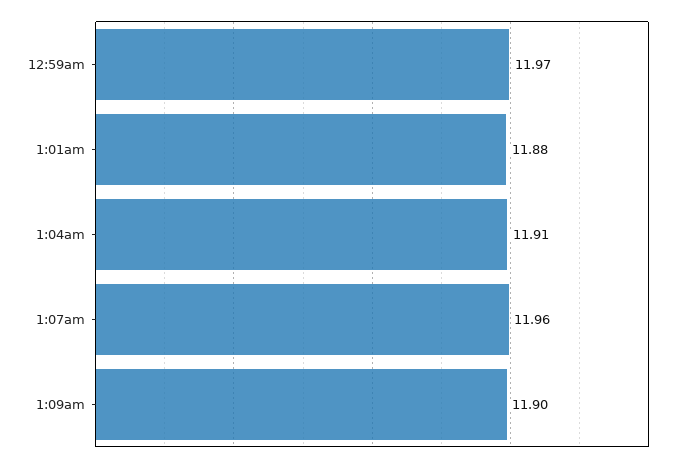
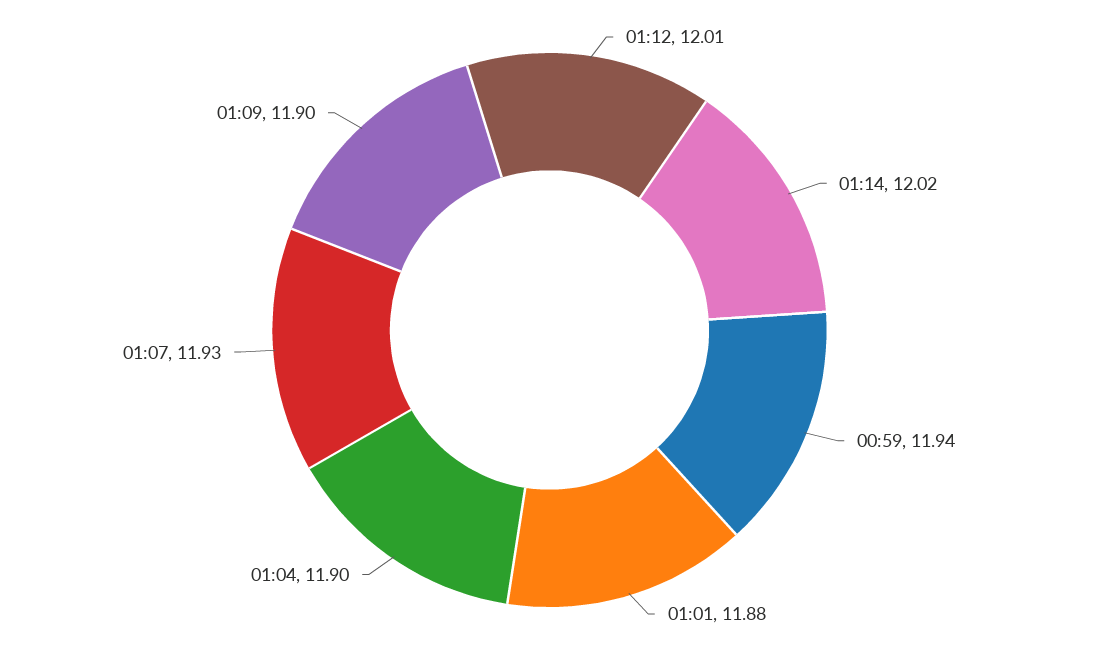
12:59am: 11.97 -> 11.94
1:04am: 11.91 -> 11.9
1:07am: 11.96 -> 11.93
01:12: none -> 12.01
01:14: none -> 12.02

